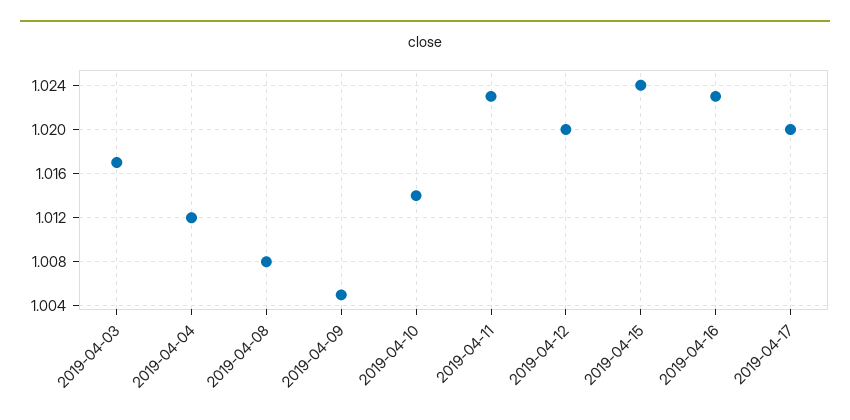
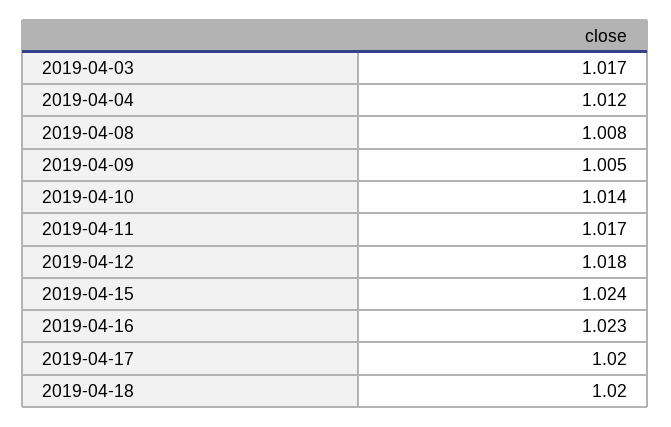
2019-04-11: 1.023 -> 1.017
2019-04-12: 1.02 -> 1.018
2019-04-18: none -> 1.02

